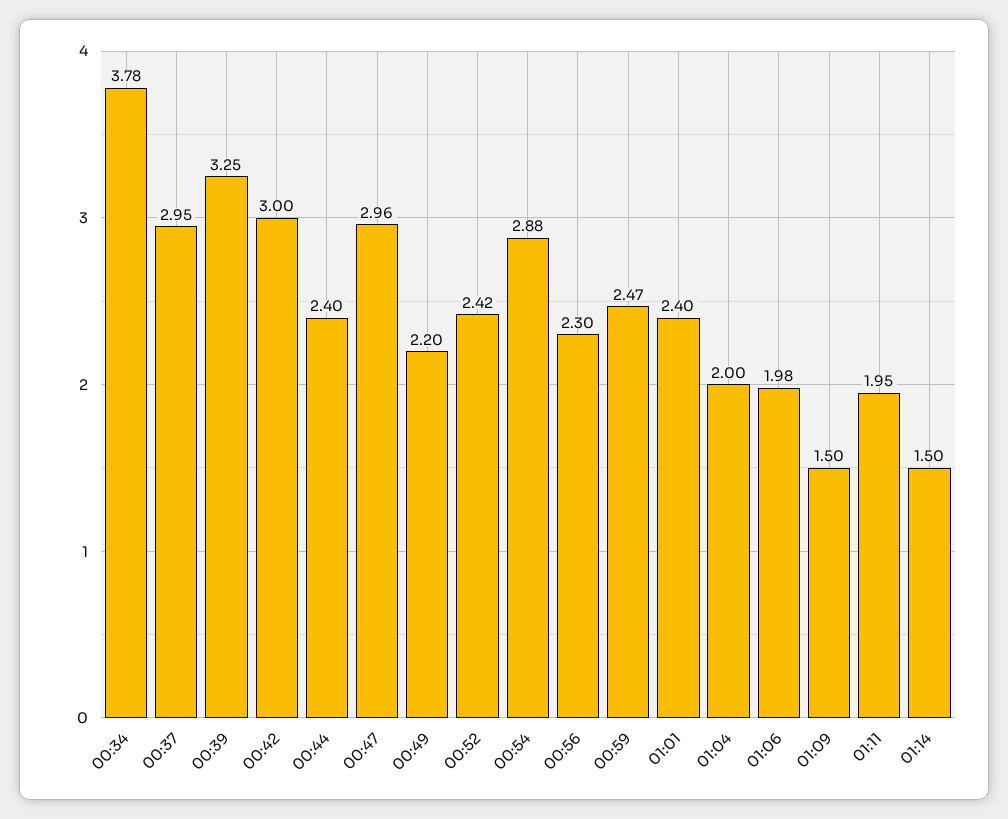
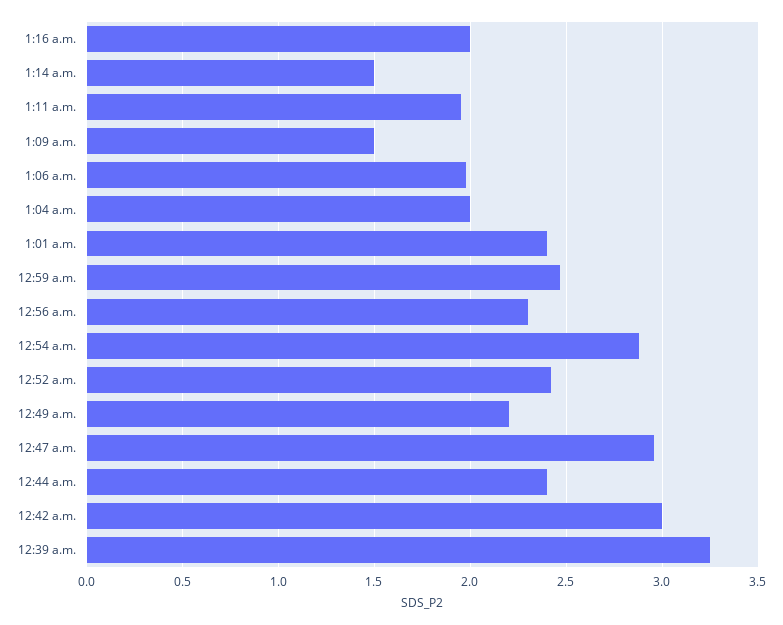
00:34: 3.78 -> none
00:37: 2.95 -> none
1:16 a.m.: none -> 2

